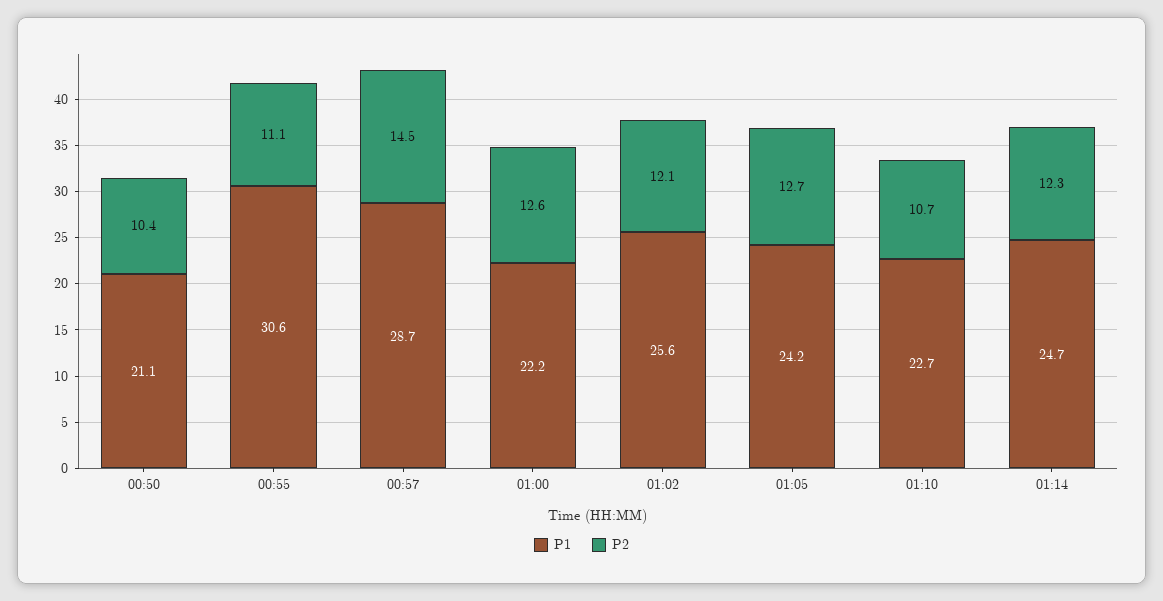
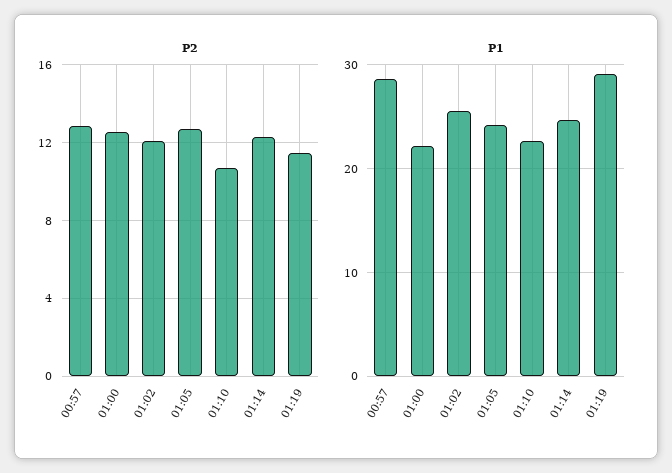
P1, 00:50: 21.1 -> none
P2, 00:50: 10.4 -> none
P1, 00:55: 30.6 -> none
P2, 00:55: 11.1 -> none
P2, 00:57: 14.5 -> 13
P2, 01:19: none -> 11.5
P1, 01:19: none -> 29

